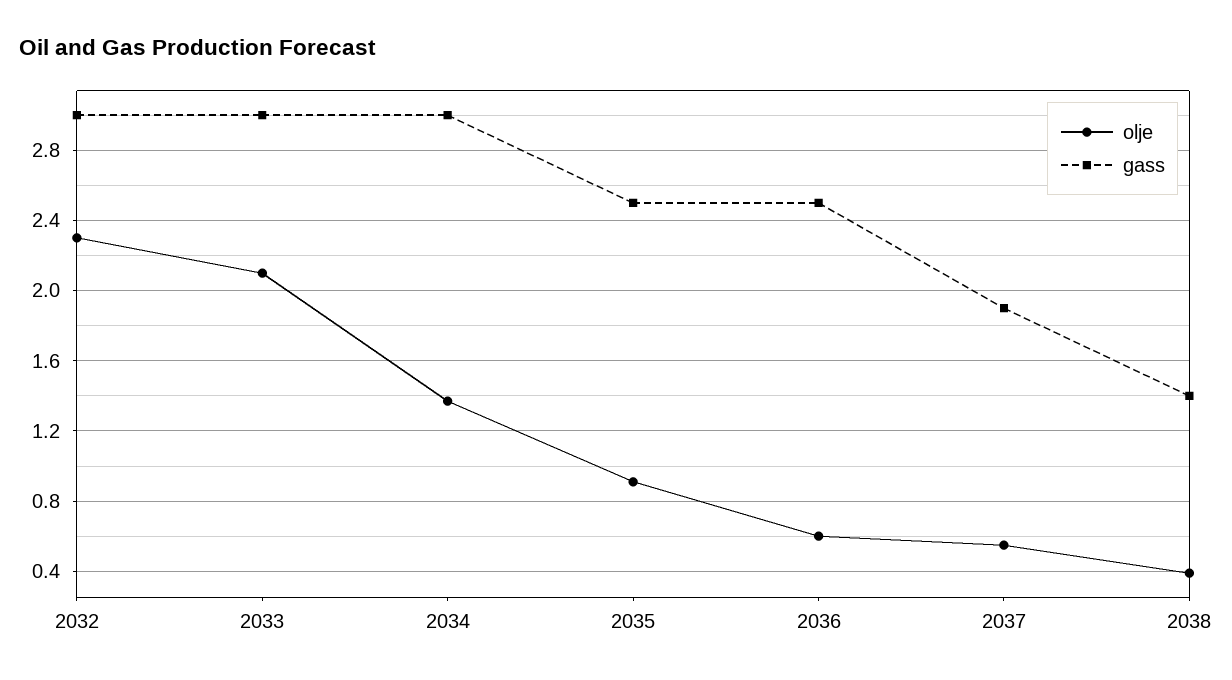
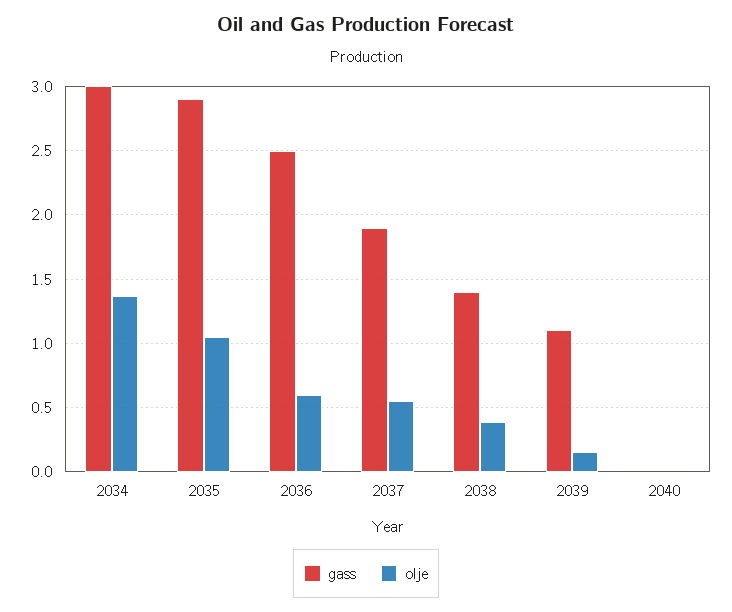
olje, 2032: 2.3 -> none
gass, 2032: 3 -> none
olje, 2033: 2.1 -> none
gass, 2033: 3 -> none
olje, 2035: 0.9 -> 1.05
gass, 2035: 2.5 -> 2.9
gass, 2039: none -> 1.1
olje, 2039: none -> 0.15
gass, 2040: none -> 0
olje, 2040: none -> 0

